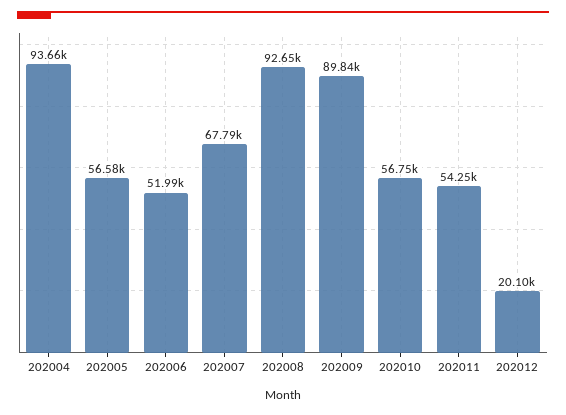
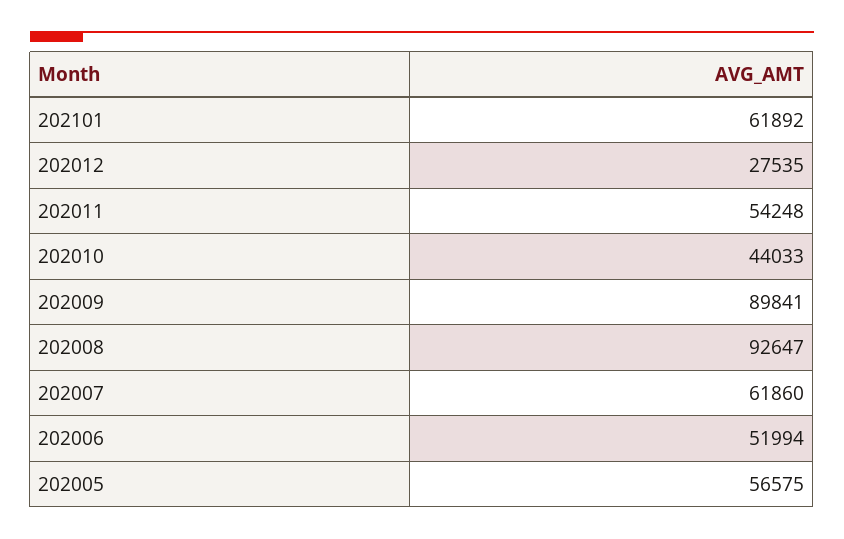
202004: 93660 -> none
202007: 67790 -> 61860
202010: 56750 -> 44033
202012: 20100 -> 27535
202101: none -> 61892

